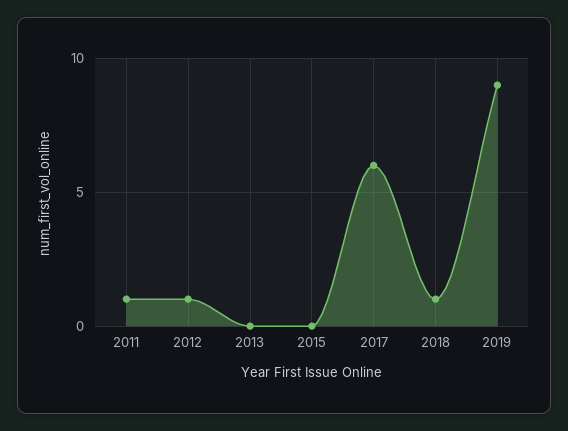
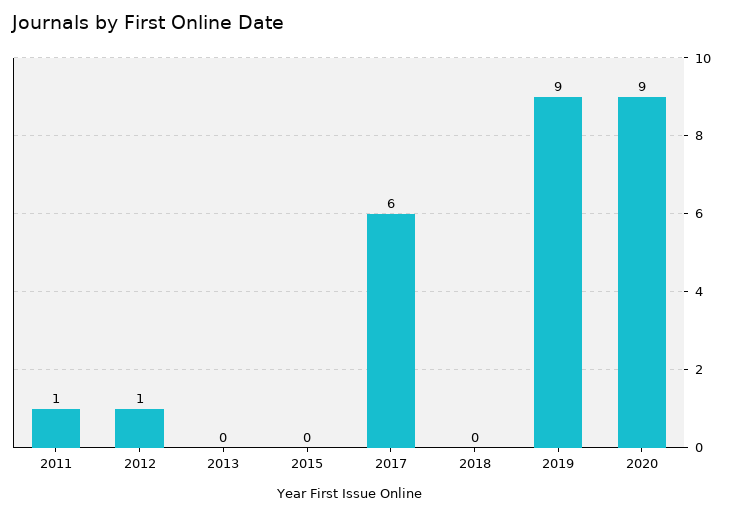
2018: 1 -> 0
2020: none -> 9

